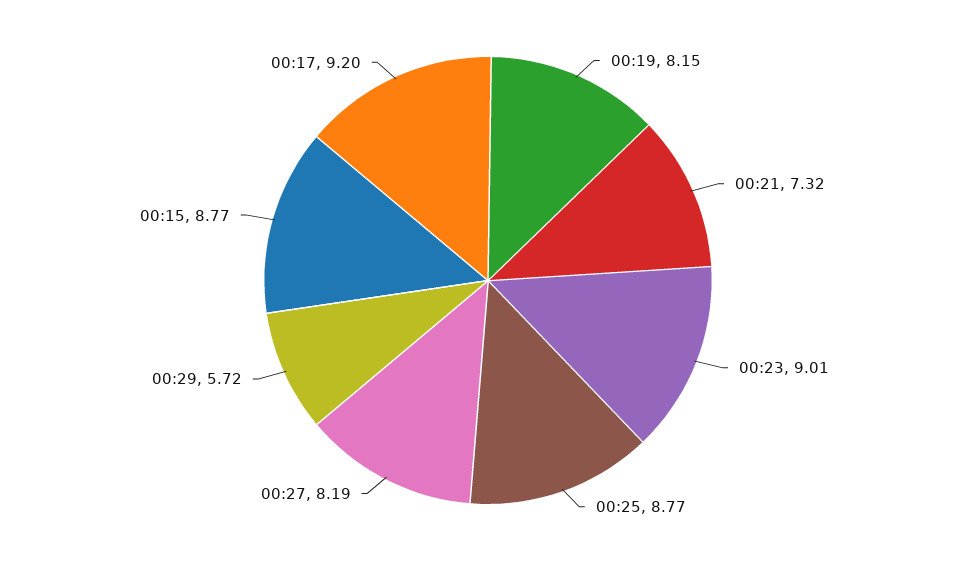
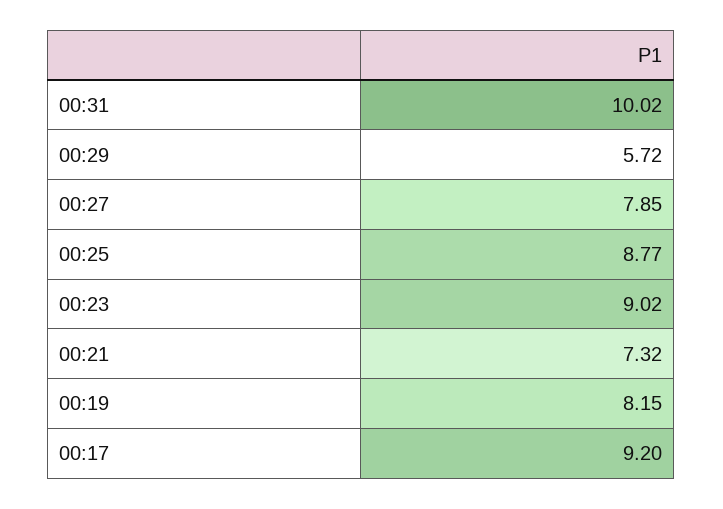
00:23: 9.01 -> 9.02
00:27: 8.19 -> 7.85
00:15: 8.77 -> none
00:31: none -> 10.02

